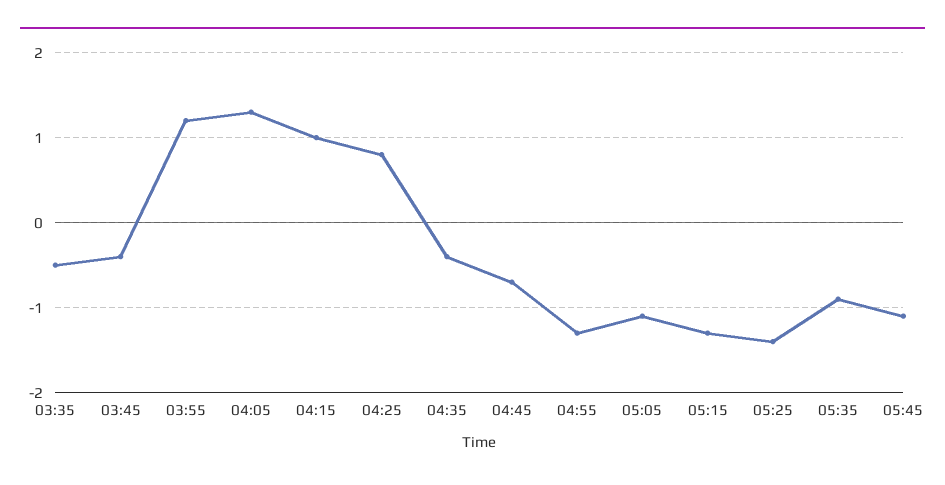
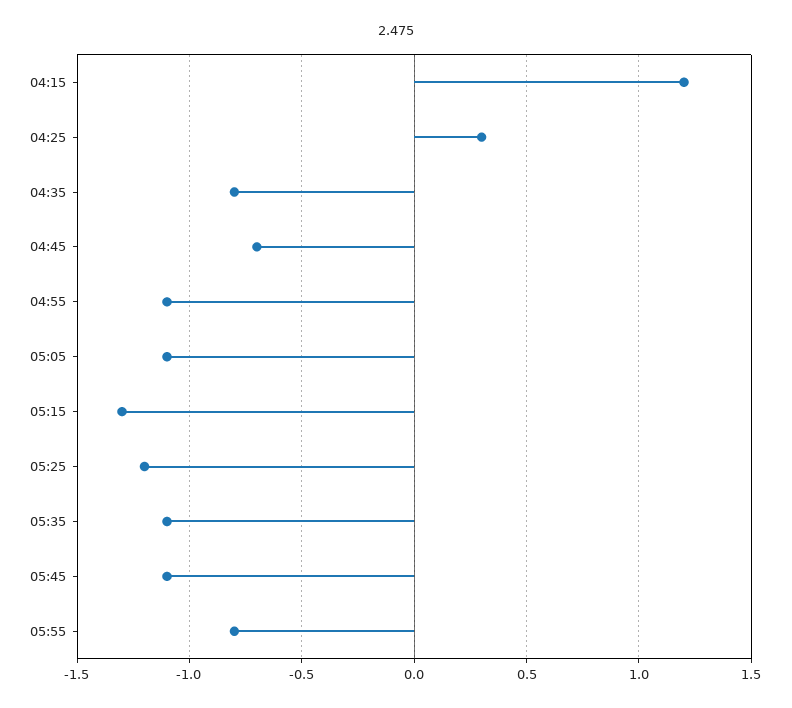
03:35: -0.5 -> none
03:45: -0.4 -> none
03:55: 1.2 -> none
04:05: 1.3 -> none
04:15: 1 -> 1.2
04:25: 0.8 -> 0.3
04:35: -0.4 -> -0.8
04:55: -1.3 -> -1.1
05:25: -1.4 -> -1.2
05:35: -0.9 -> -1.1
05:55: none -> -0.8

